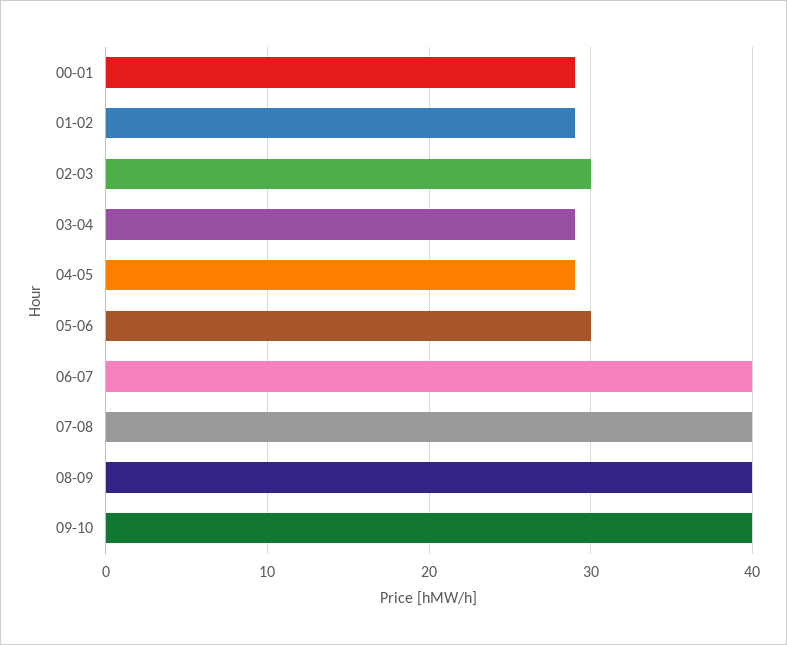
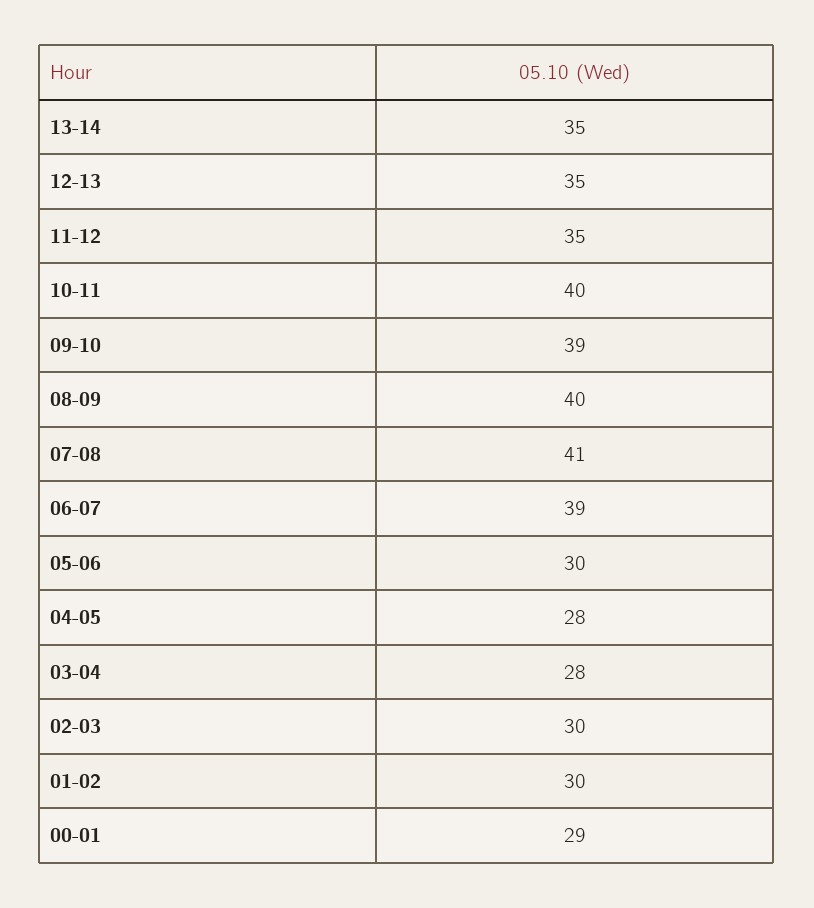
01-02: 29 -> 30
03-04: 29 -> 28
04-05: 29 -> 28
06-07: 40 -> 39
07-08: 40 -> 41
09-10: 40 -> 39
13-14: none -> 35
12-13: none -> 35
11-12: none -> 35
10-11: none -> 40

